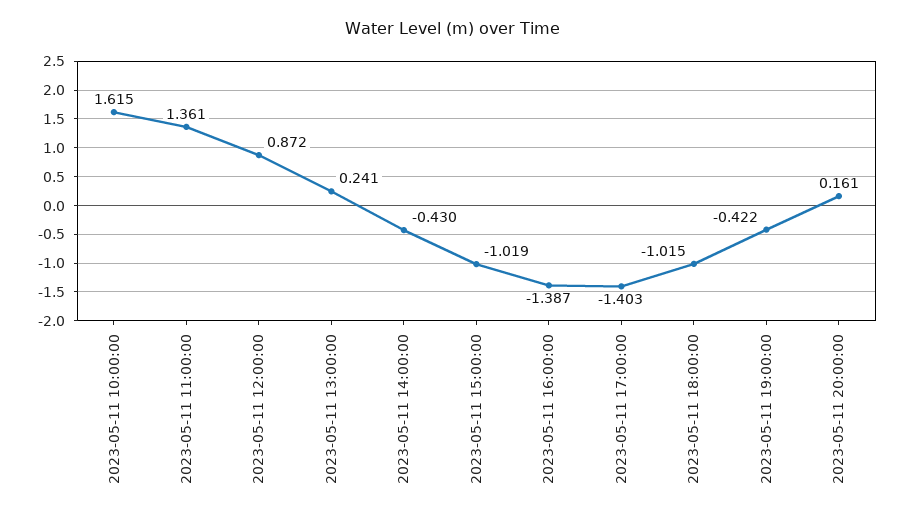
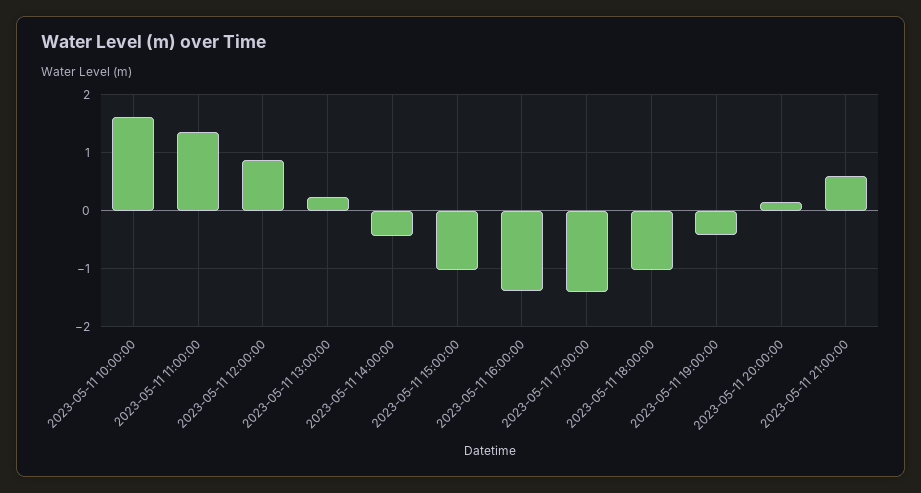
2023-05-11 21:00:00: none -> 0.6

